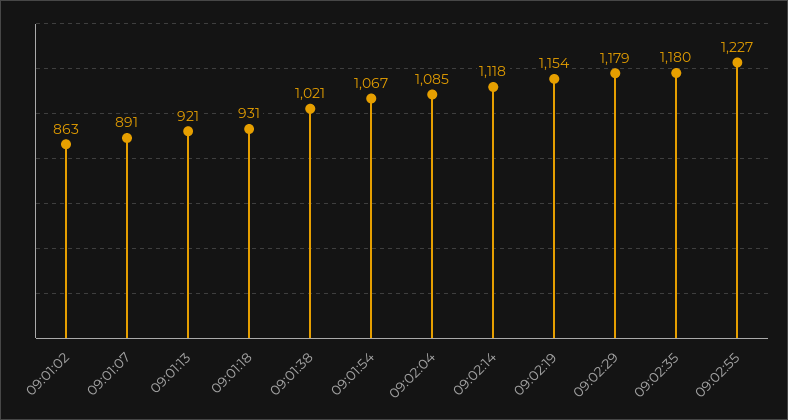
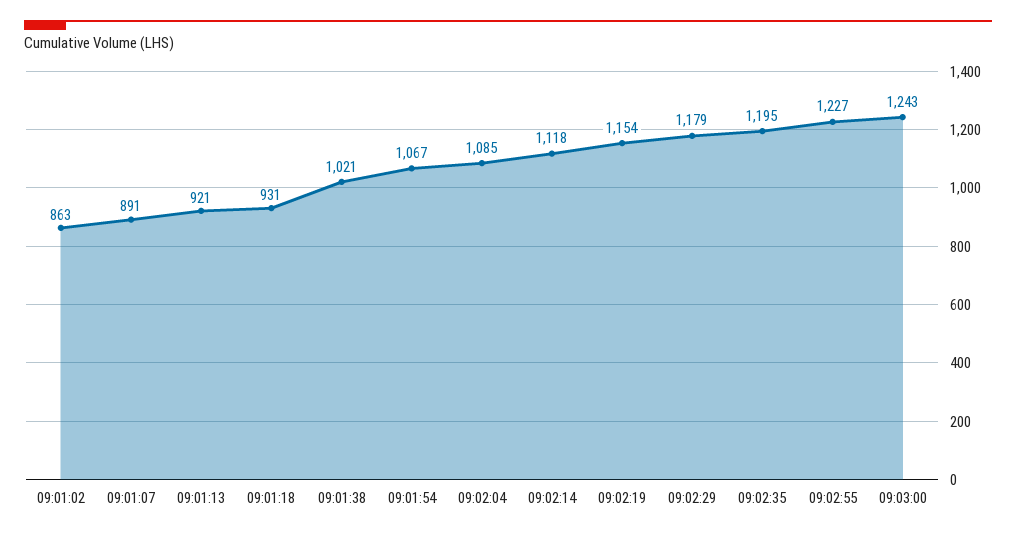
09:02:35: 1180 -> 1195
09:03:00: none -> 1243

